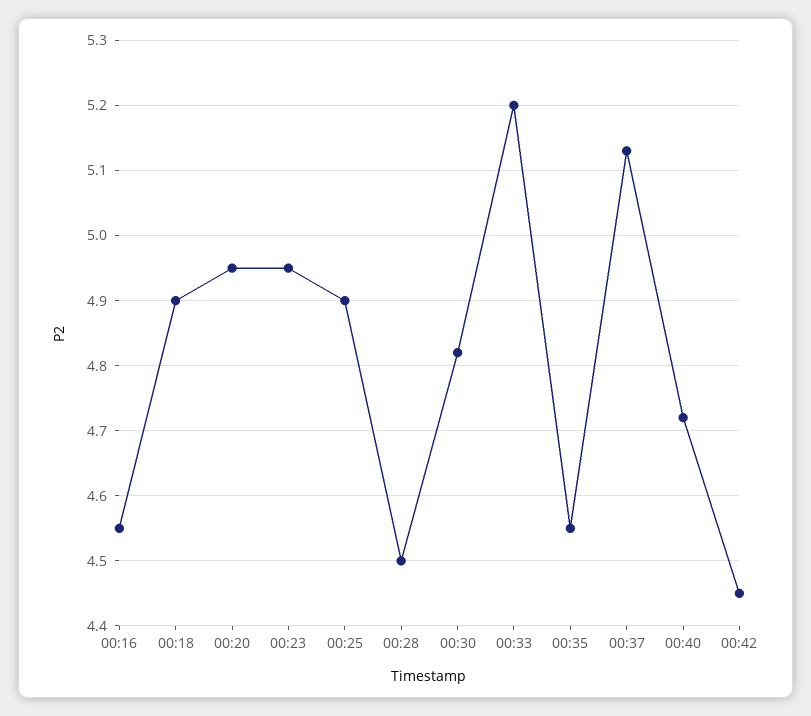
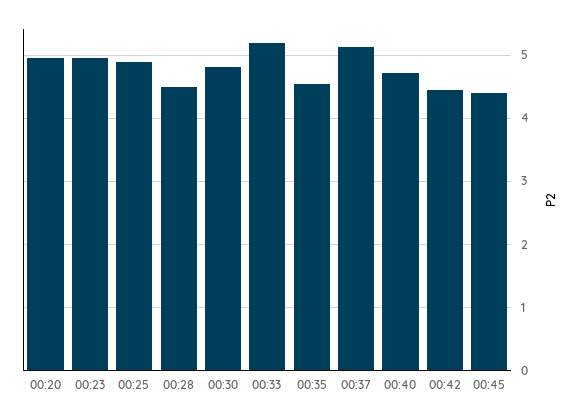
00:16: 4.55 -> none
00:18: 4.9 -> none
00:45: none -> 4.4

